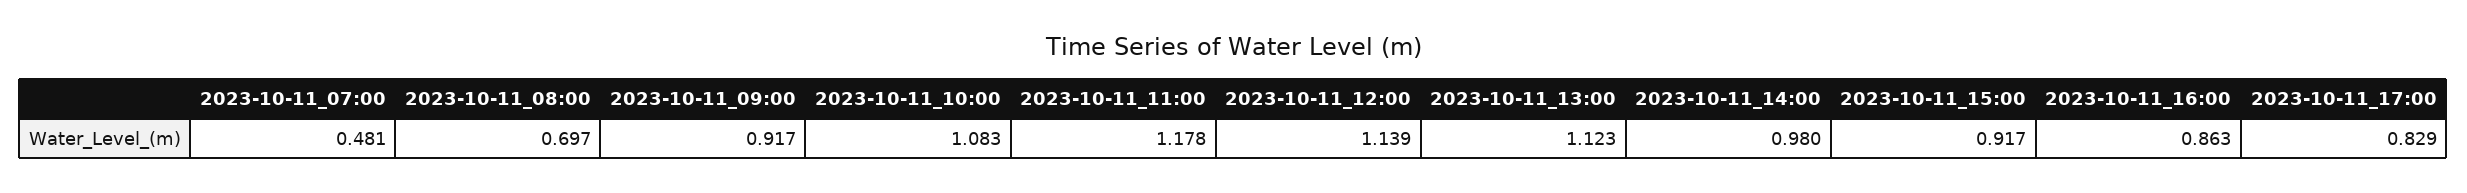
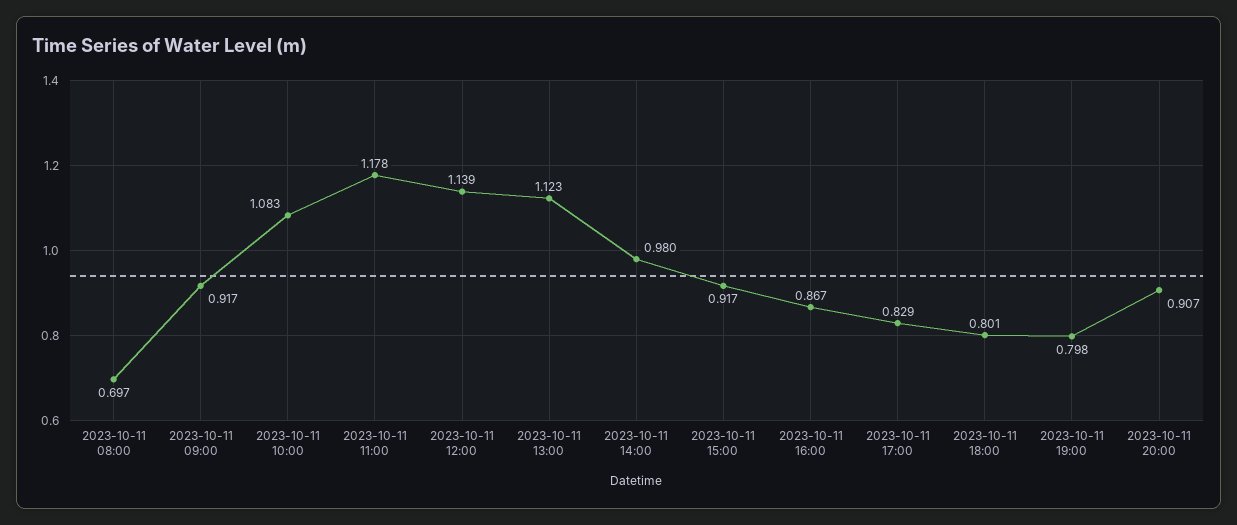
2023-10-11_07:00: 0.481 -> none
2023-10-11_16:00: 0.863 -> 0.867
2023-10-11 18:00: none -> 0.801
2023-10-11 19:00: none -> 0.798
2023-10-11 20:00: none -> 0.907

